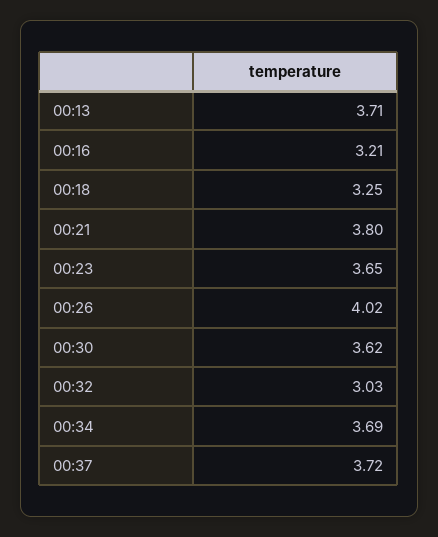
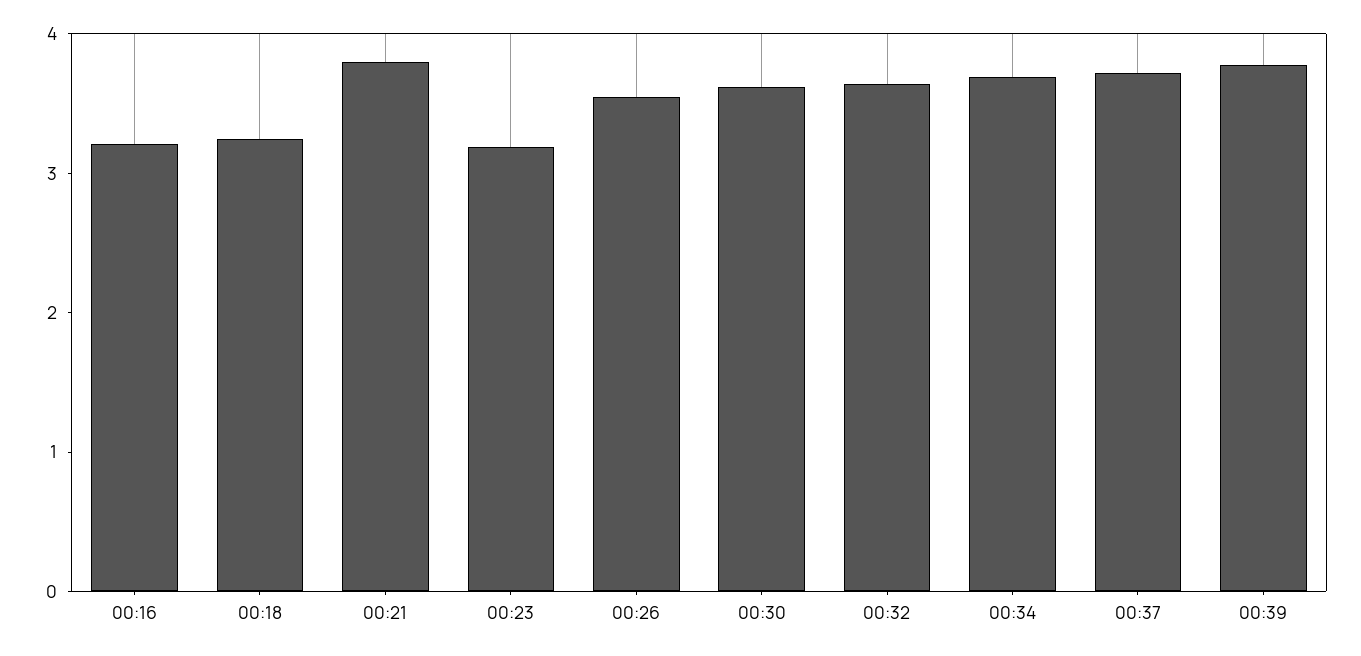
00:13: 3.71 -> none
00:23: 3.65 -> 3.2
00:26: 4.02 -> 3.6
00:32: 3.03 -> 3.6
00:39: none -> 3.8

